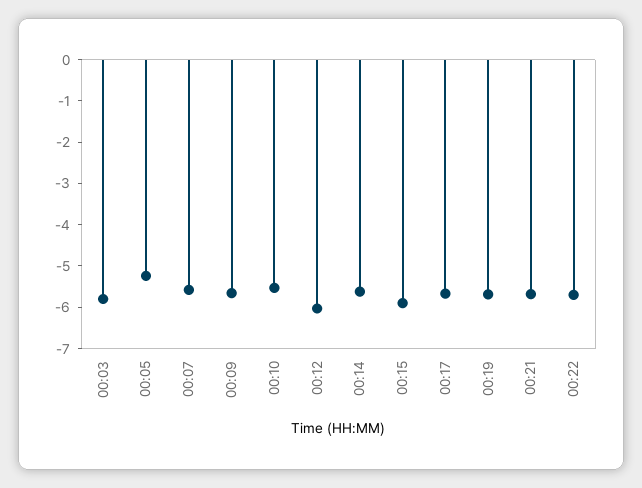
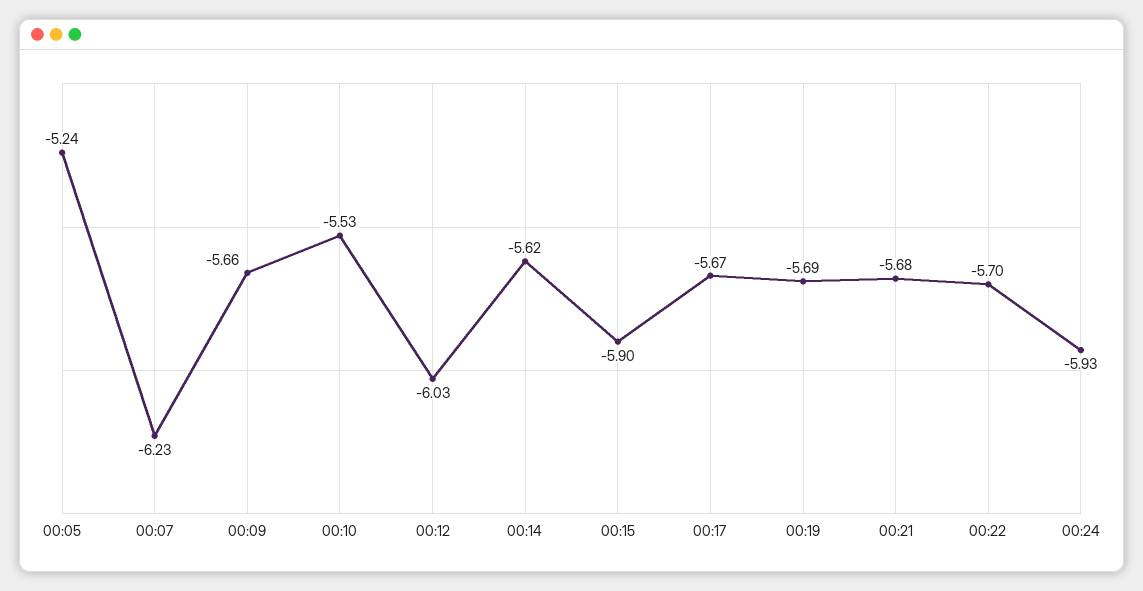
00:03: -5.8 -> none
00:07: -5.6 -> -6.23
00:24: none -> -5.93

